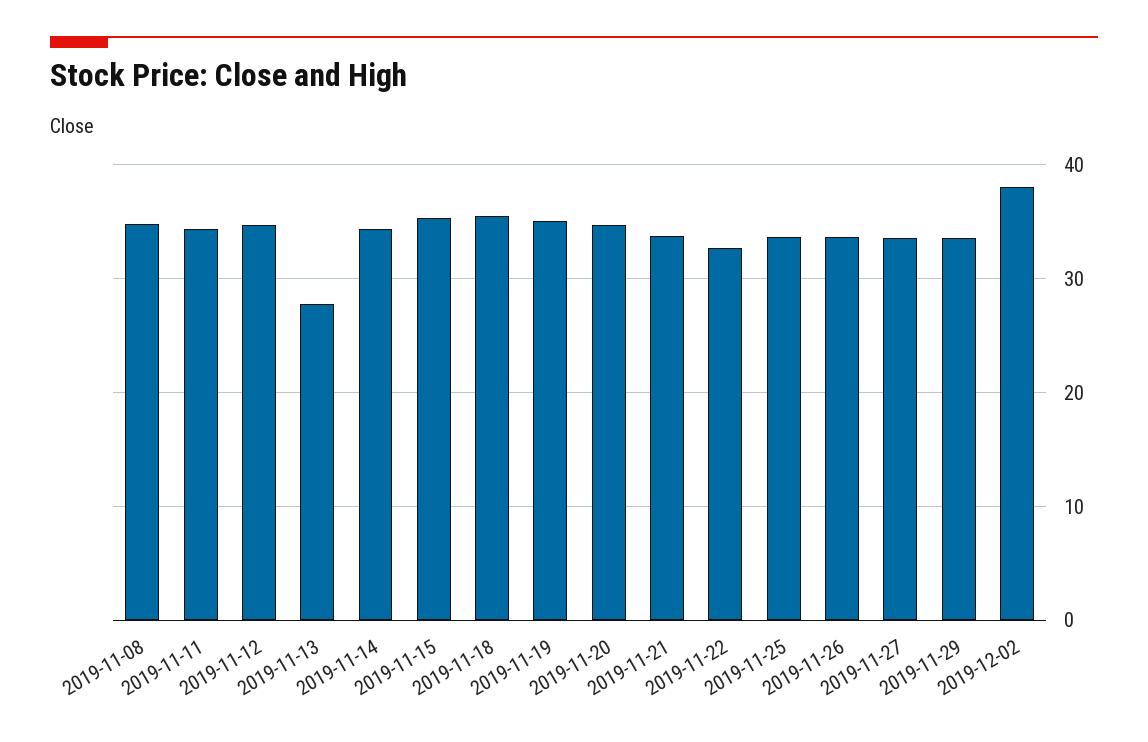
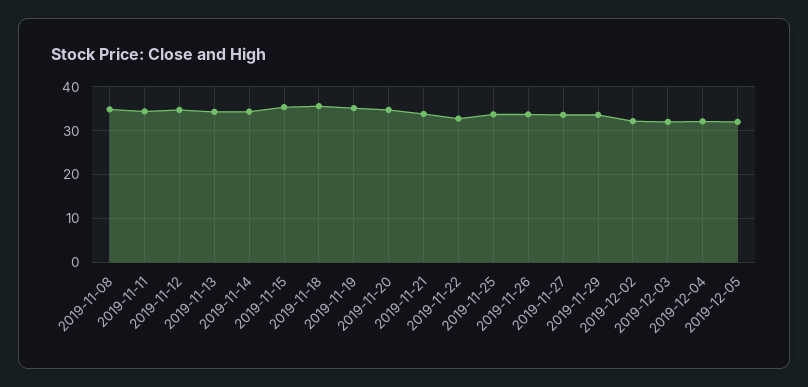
2019-11-13: 28 -> 34
2019-12-02: 38 -> 32
2019-12-03: none -> 32
2019-12-04: none -> 32
2019-12-05: none -> 32

